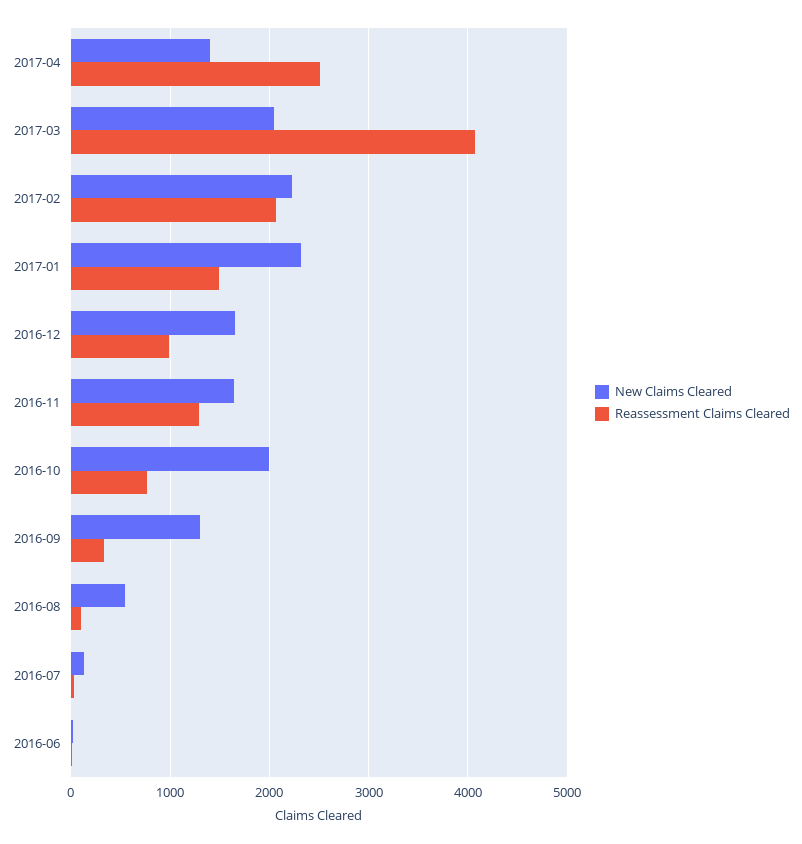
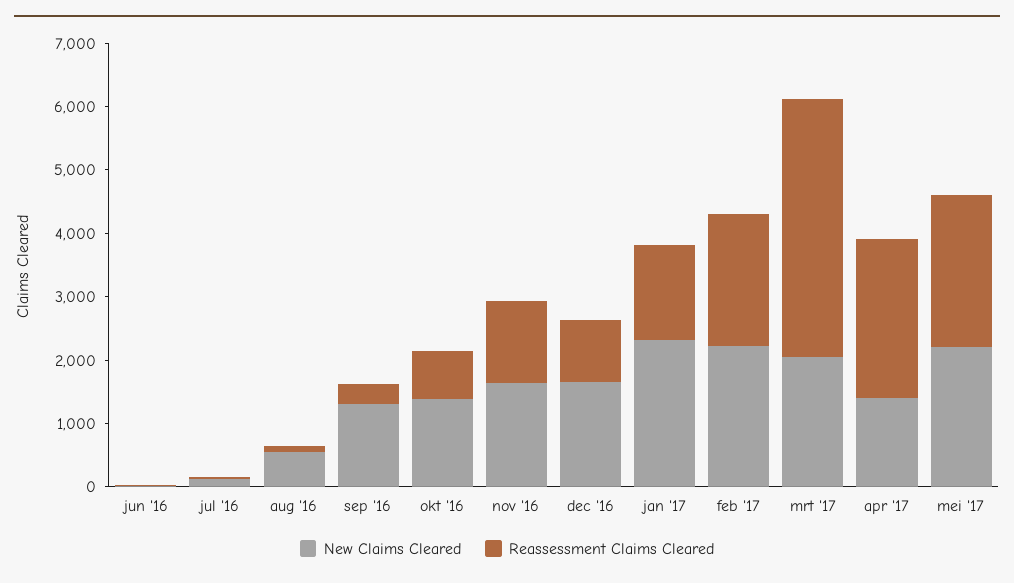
New Claims Cleared, 2016-10: 2000 -> 1400
New Claims Cleared, mei '17: none -> 2200
Reassessment Claims Cleared, mei '17: none -> 2400

